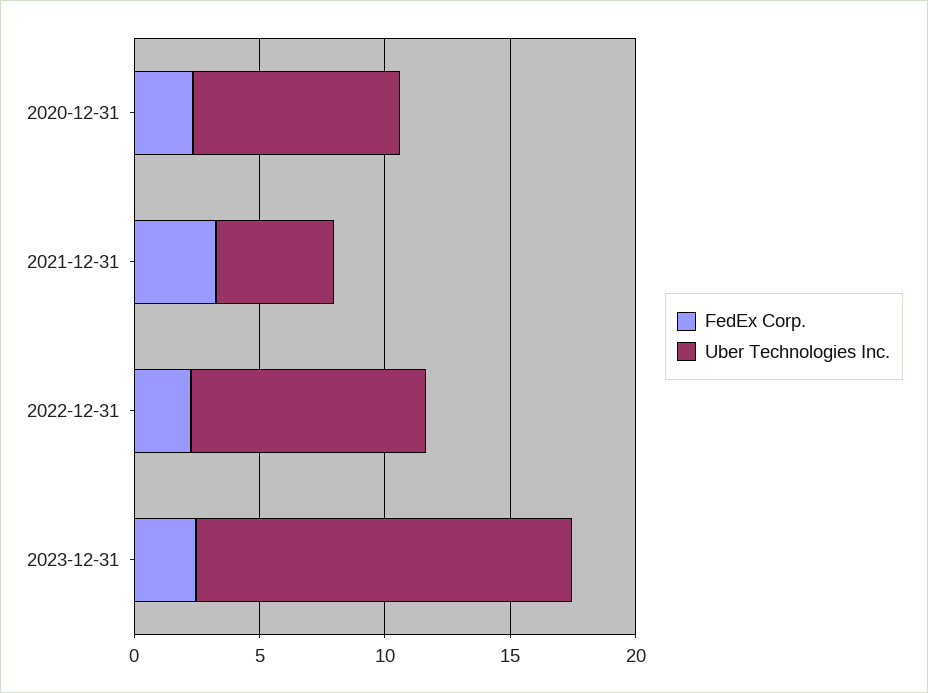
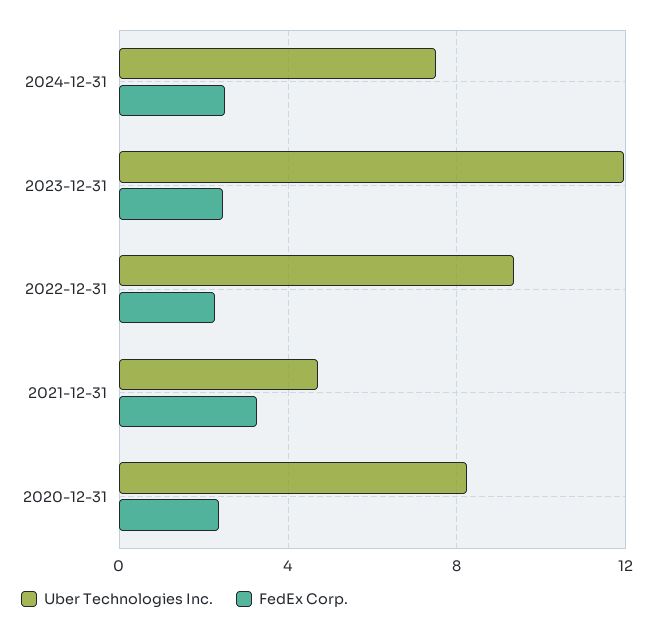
Uber Technologies Inc., 2023-12-31: 15 -> 12
Uber Technologies Inc., 2024-12-31: none -> 7.5
FedEx Corp., 2024-12-31: none -> 2.5

